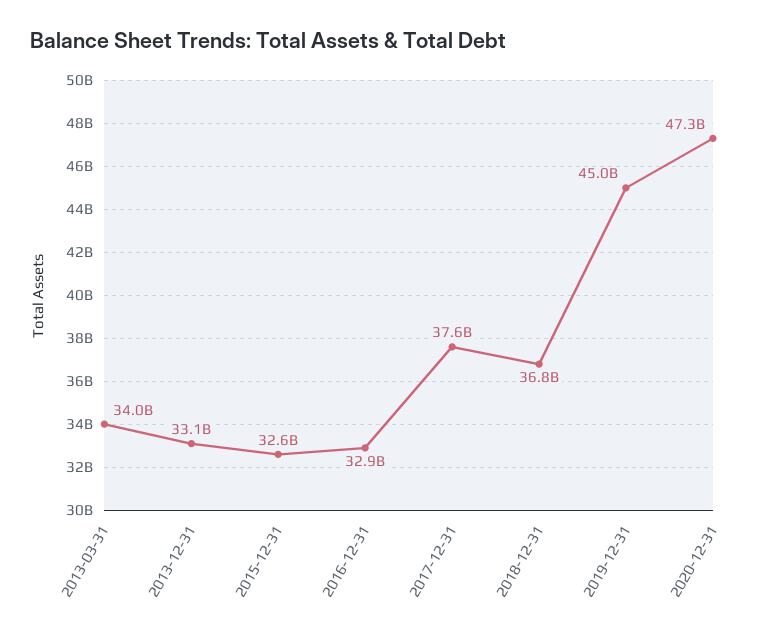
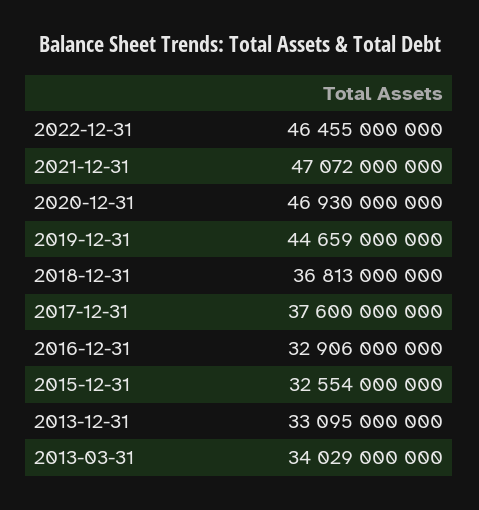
2019-12-31: 45000000000 -> 44659000000
2020-12-31: 47300000000 -> 46930000000
2022-12-31: none -> 46455000000
2021-12-31: none -> 47072000000

